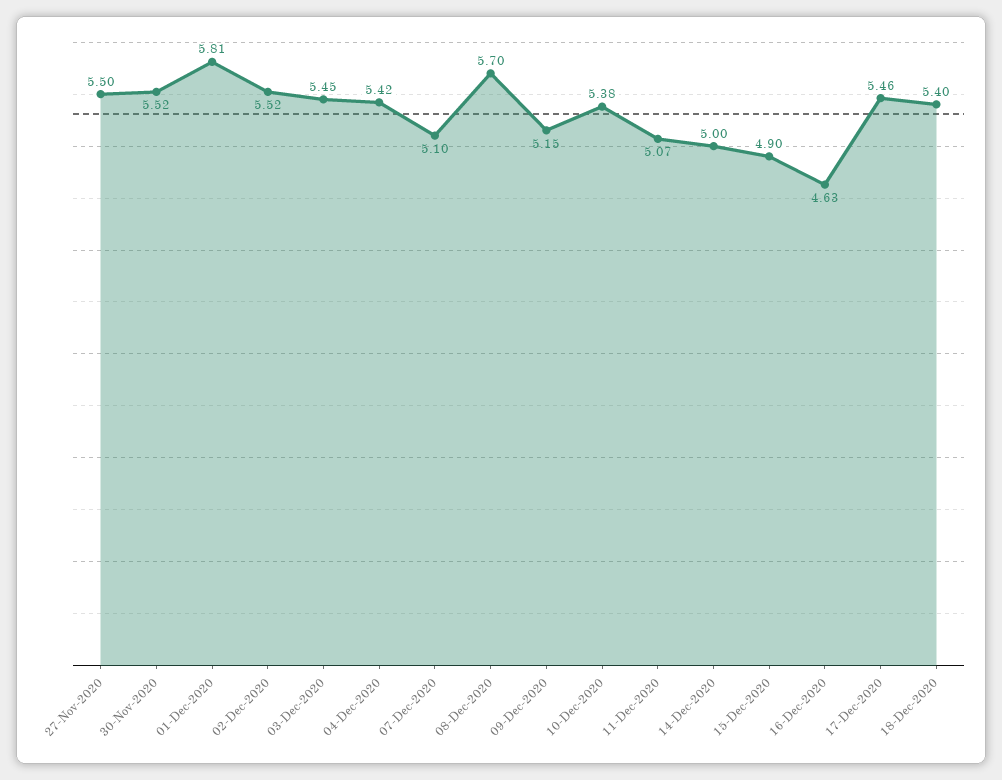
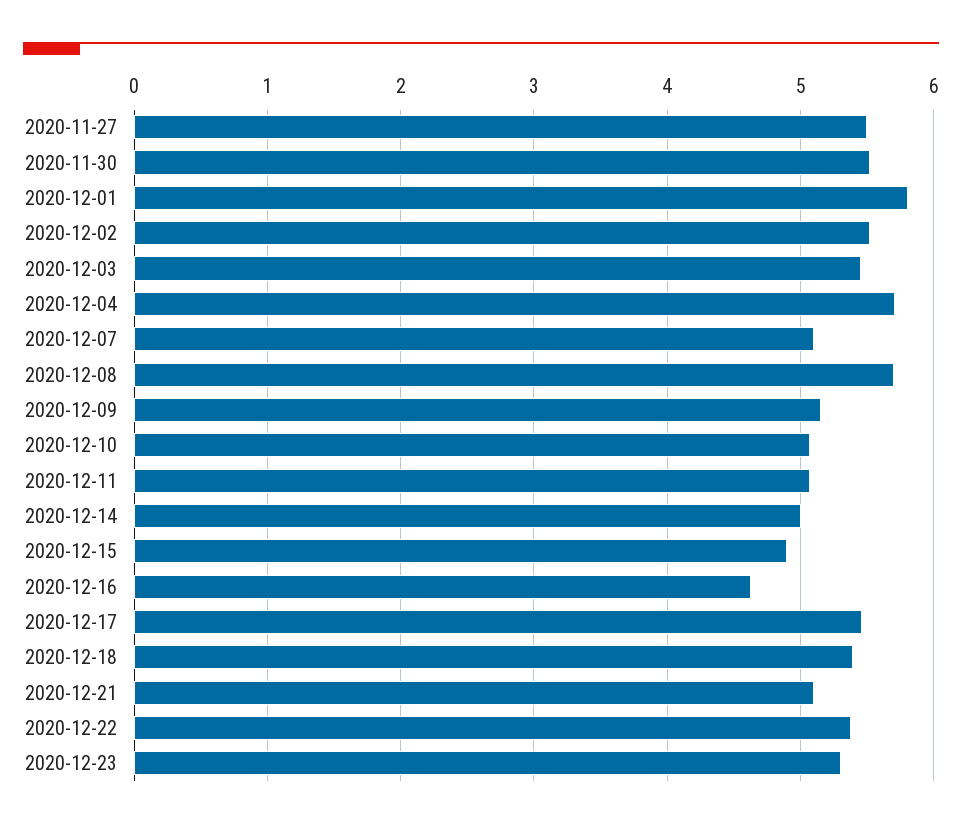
04-Dec-2020: 5.42 -> 5.7
10-Dec-2020: 5.38 -> 5.1
2020-12-21: none -> 5.1
2020-12-22: none -> 5.4
2020-12-23: none -> 5.3

